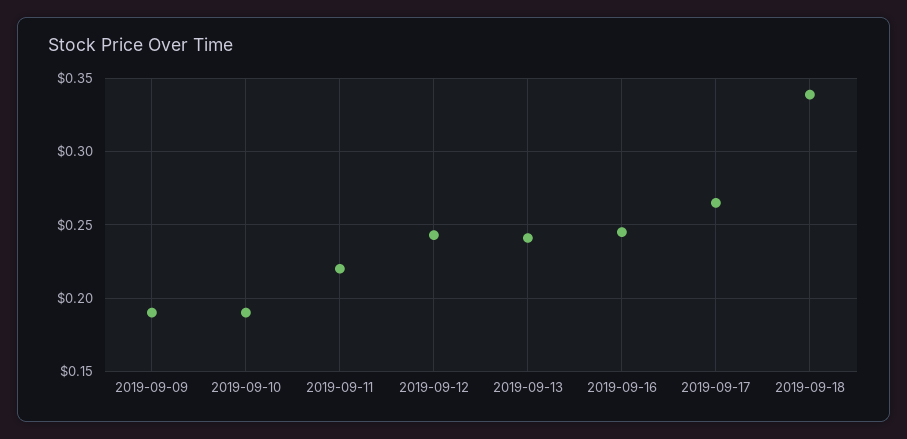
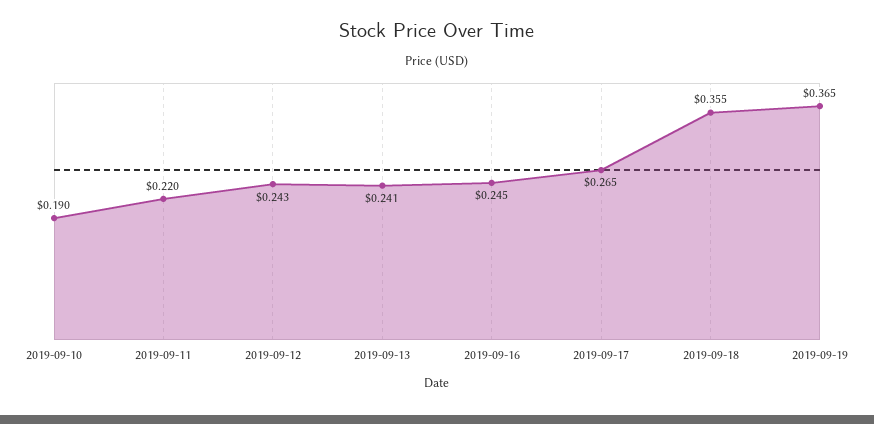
2019-09-09: 0.19 -> none
2019-09-18: 0.34 -> 0.355
2019-09-19: none -> 0.365

